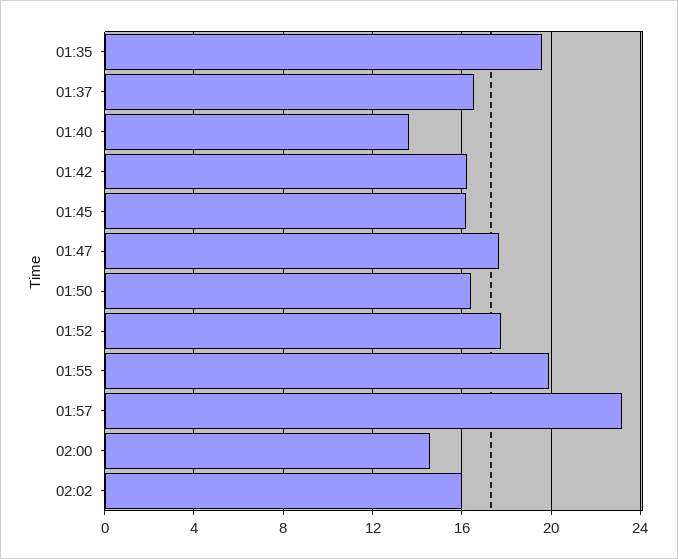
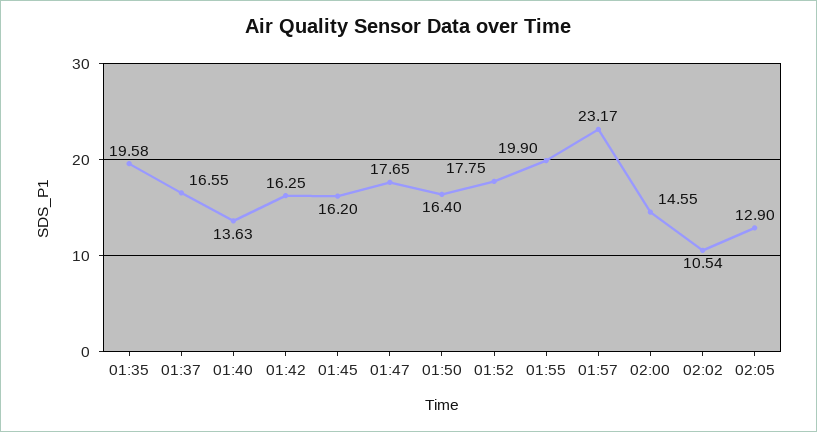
02:02: 16 -> 10.54
02:05: none -> 12.9

